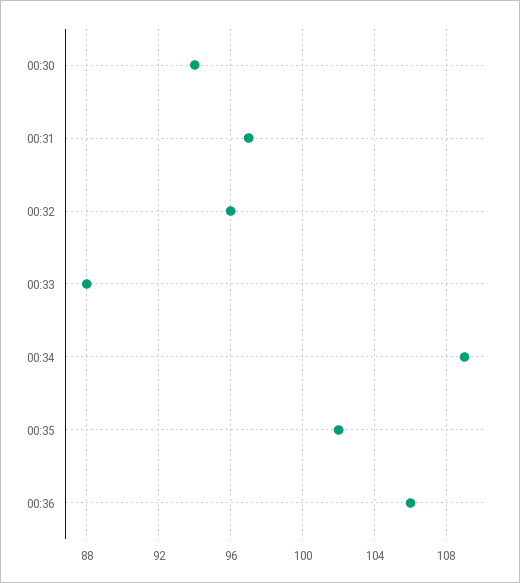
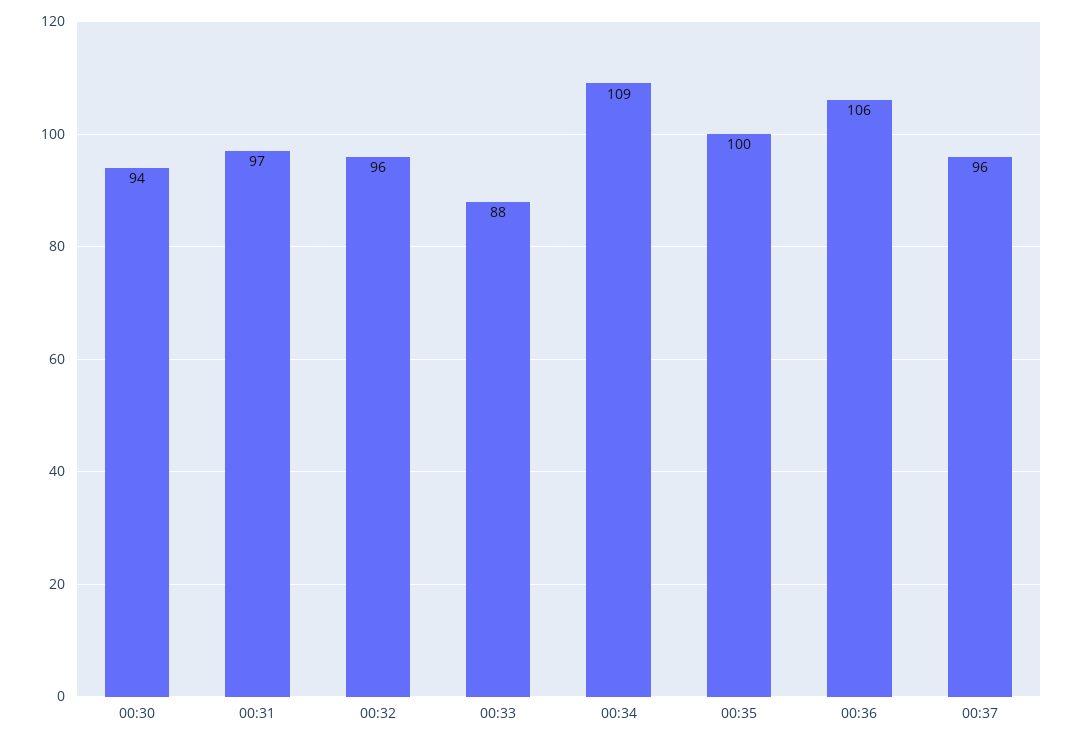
00:35: 102 -> 100
00:37: none -> 96

